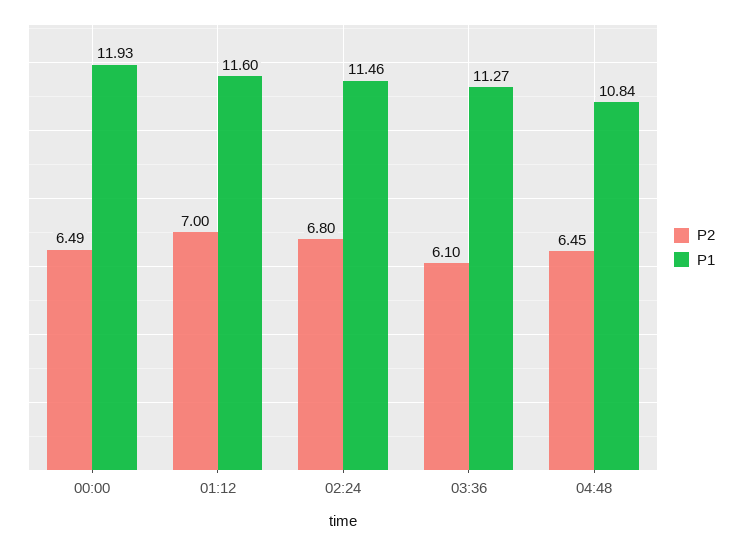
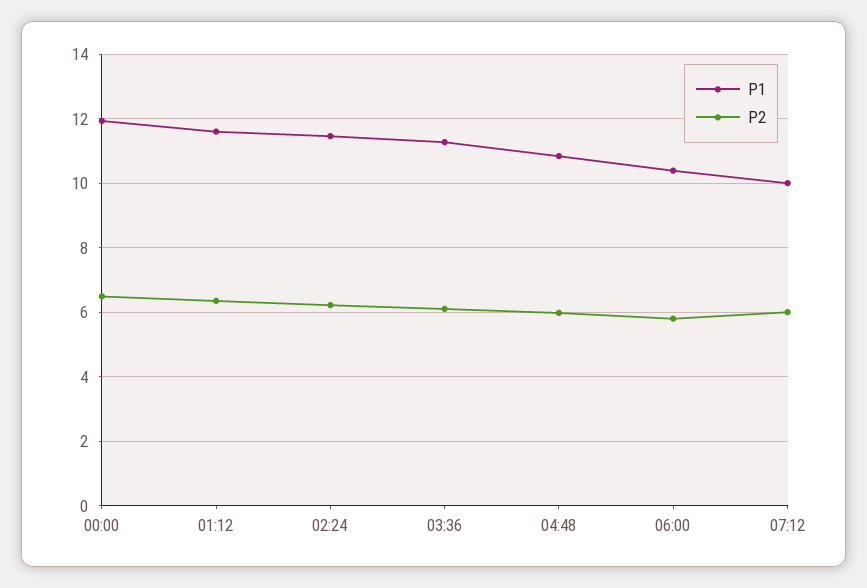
P2, 01:12: 7 -> 6.4
P2, 02:24: 6.8 -> 6.2
P2, 04:48: 6.45 -> 6
P1, 06:00: none -> 10.4
P2, 06:00: none -> 5.8
P1, 07:12: none -> 10
P2, 07:12: none -> 6

